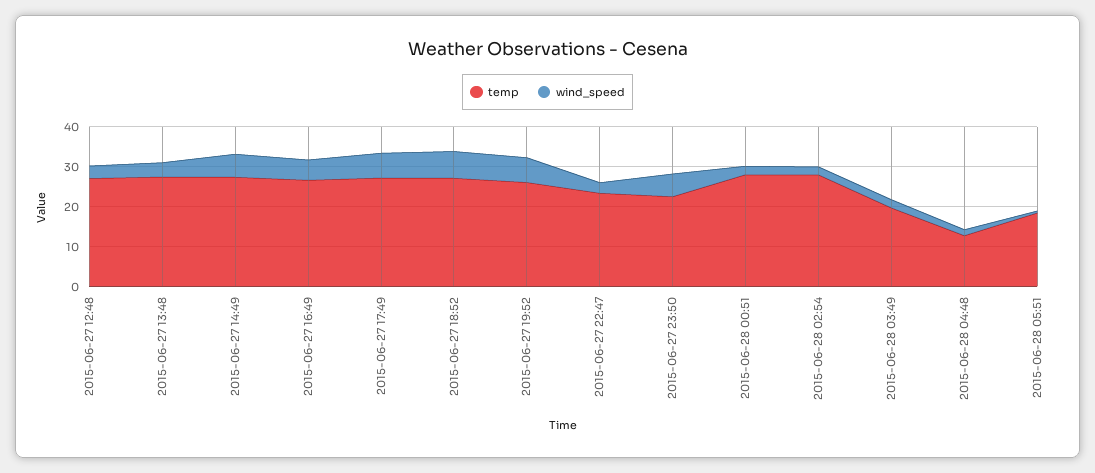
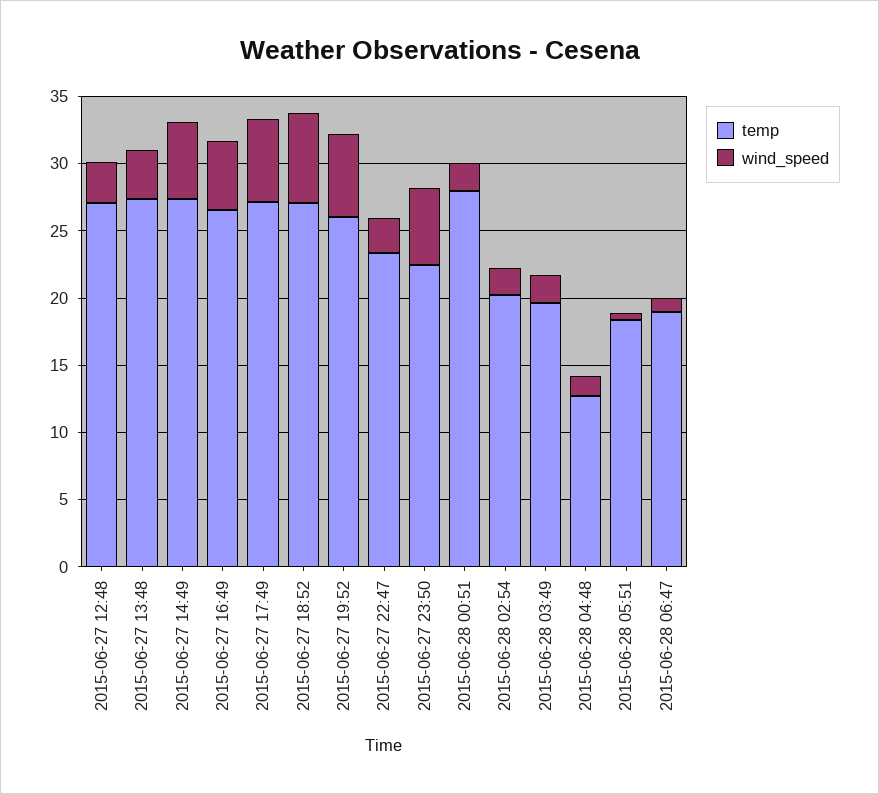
temp, 2015-06-28 02:54: 27.5 -> 20
temp, 2015-06-28 06:47: none -> 19
wind_speed, 2015-06-28 06:47: none -> 1

